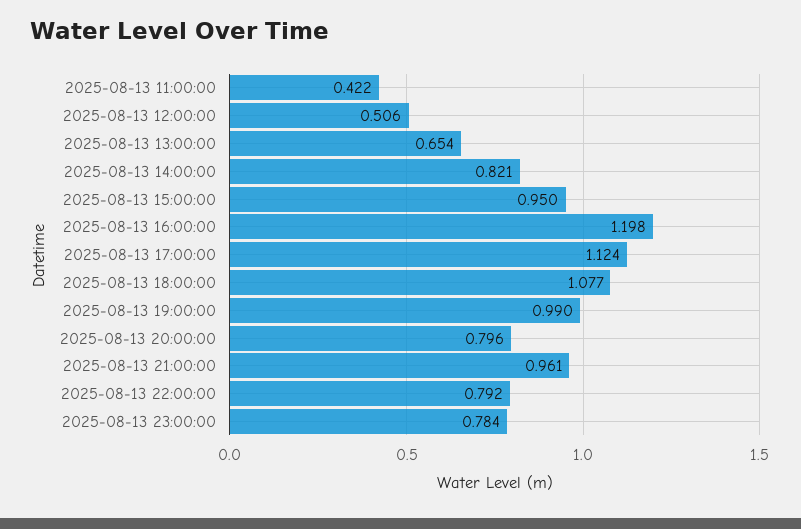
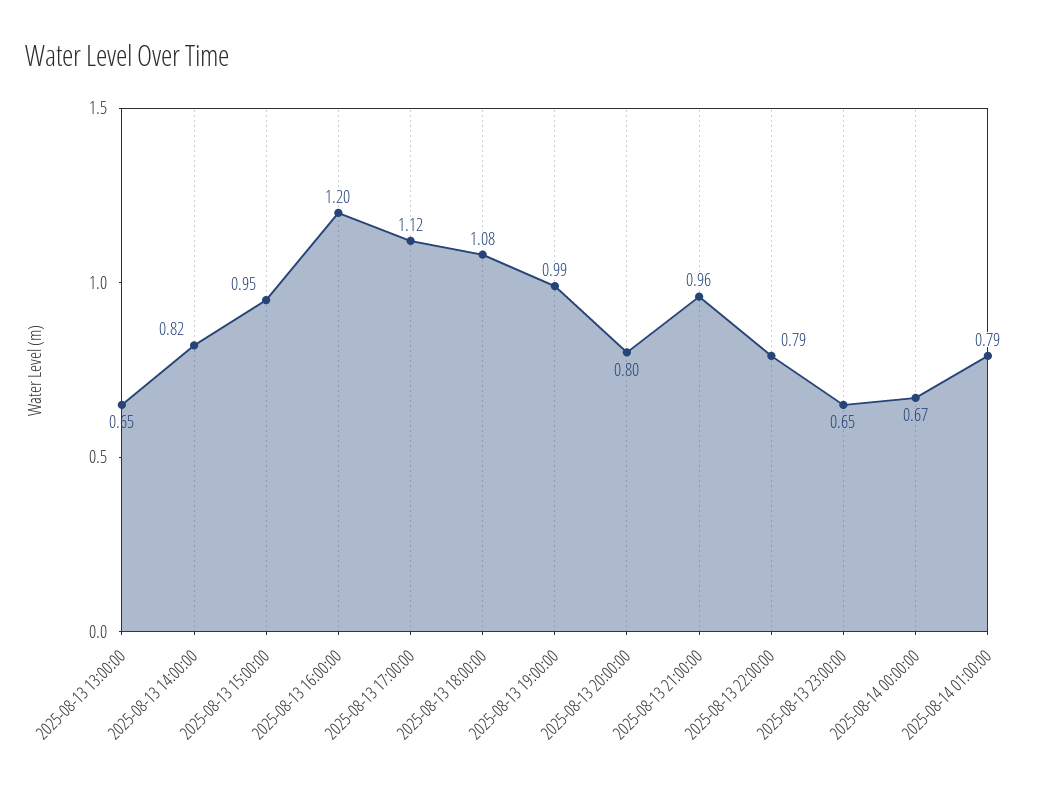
2025-08-13 11:00:00: 0.422 -> none
2025-08-13 12:00:00: 0.506 -> none
2025-08-13 23:00:00: 0.784 -> 0.65
2025-08-14 00:00:00: none -> 0.67
2025-08-14 01:00:00: none -> 0.79

